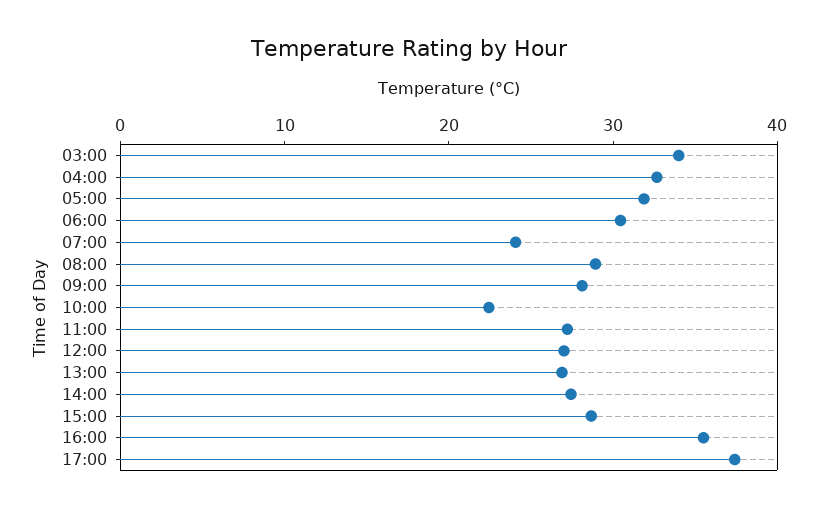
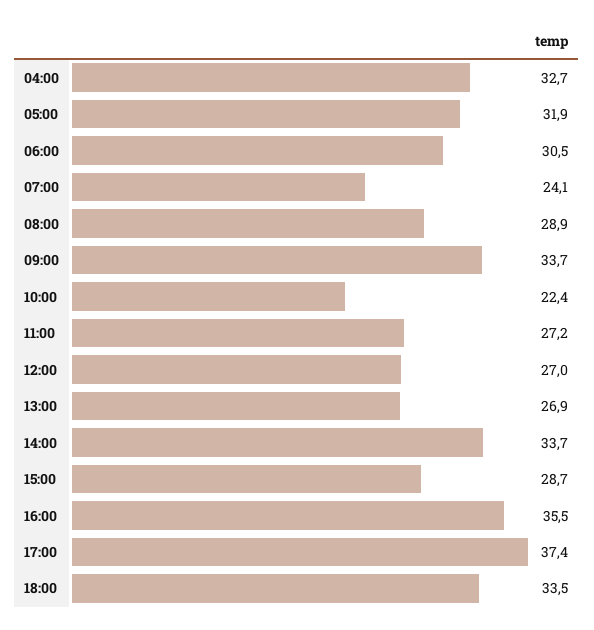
03:00: 34 -> none
09:00: 28 -> 33.7
14:00: 28 -> 33.7
18:00: none -> 33.5

